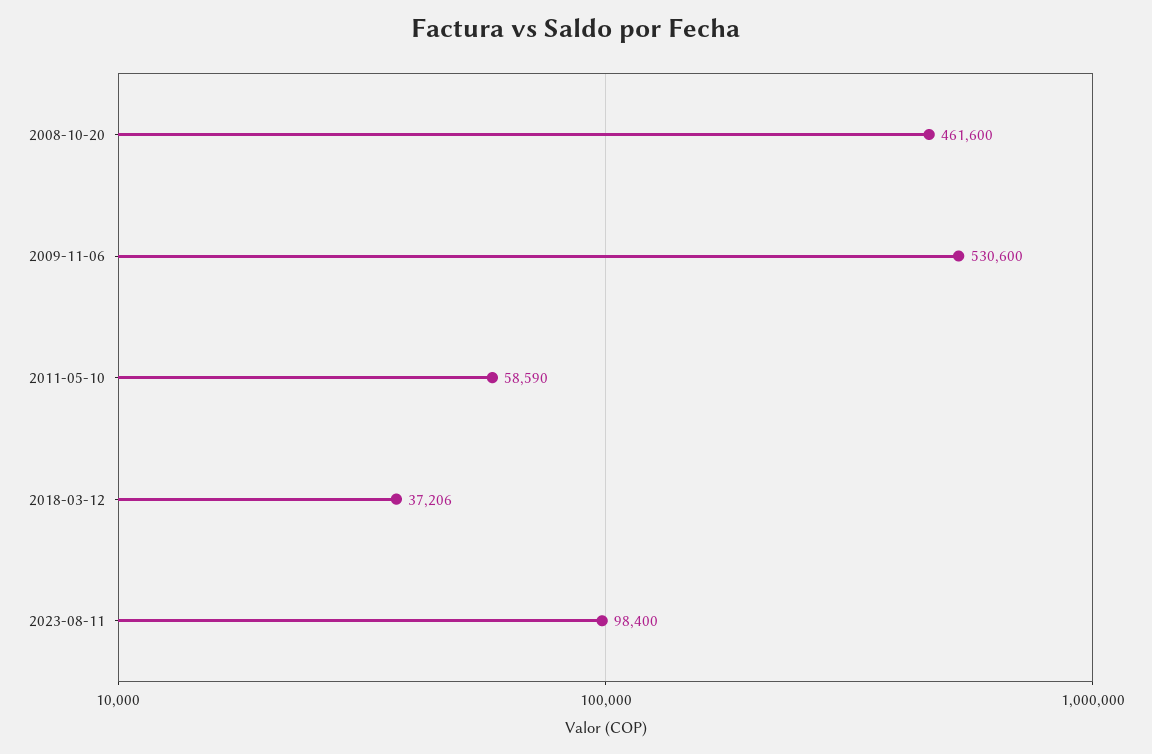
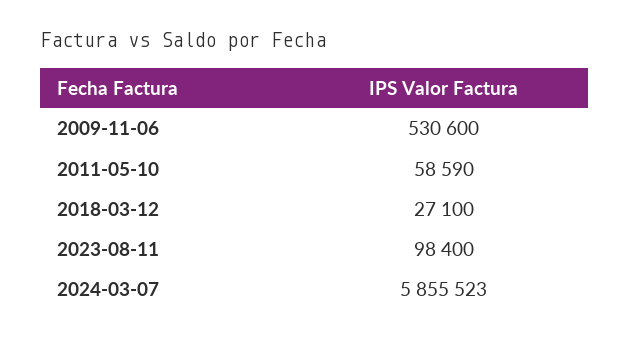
2008-10-20: 461600 -> none
2018-03-12: 37206 -> 27100
2024-03-07: none -> 5855523

